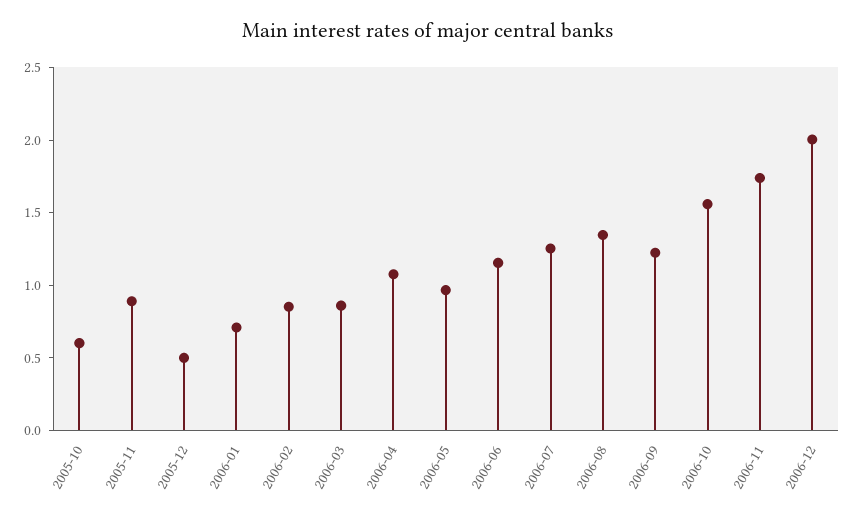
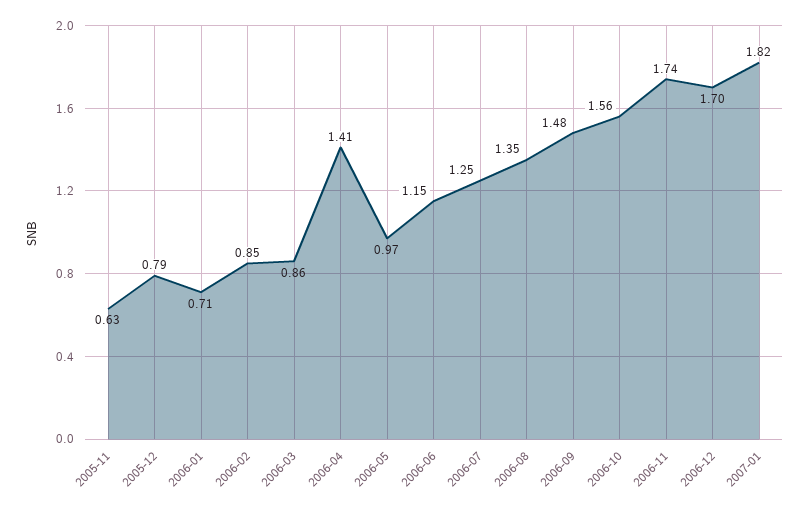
2005-10: 0.6 -> none
2005-11: 0.9 -> 0.63
2005-12: 0.5 -> 0.79
2006-04: 1.1 -> 1.41
2006-09: 1.2 -> 1.48
2006-12: 2 -> 1.7
2007-01: none -> 1.82

